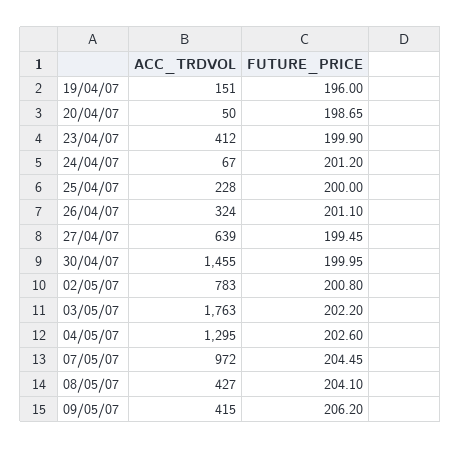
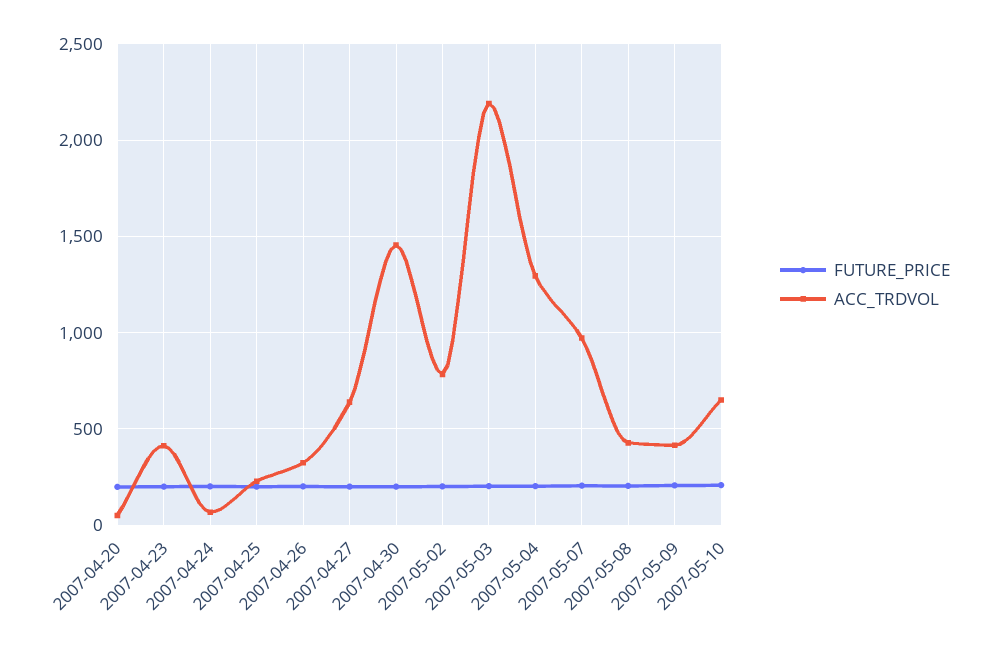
ACC_TRDVOL, 19/04/07: 151 -> none
FUTURE_PRICE, 19/04/07: 196 -> none
ACC_TRDVOL, 03/05/07: 1763 -> 2200
FUTURE_PRICE, 2007-05-10: none -> 200
ACC_TRDVOL, 2007-05-10: none -> 650

